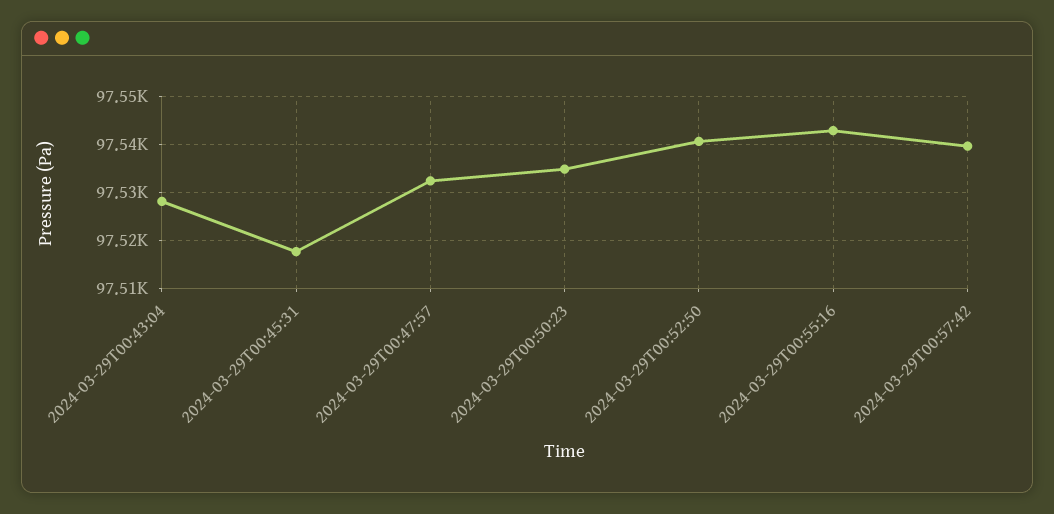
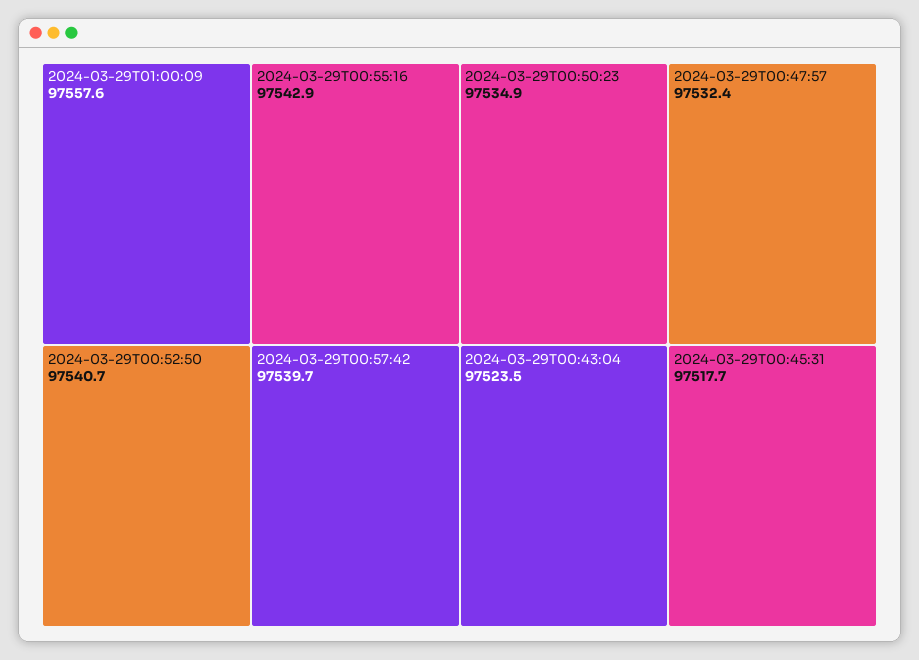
2024-03-29T00:43:04: 97528 -> 97523.5
2024-03-29T01:00:09: none -> 97557.6

